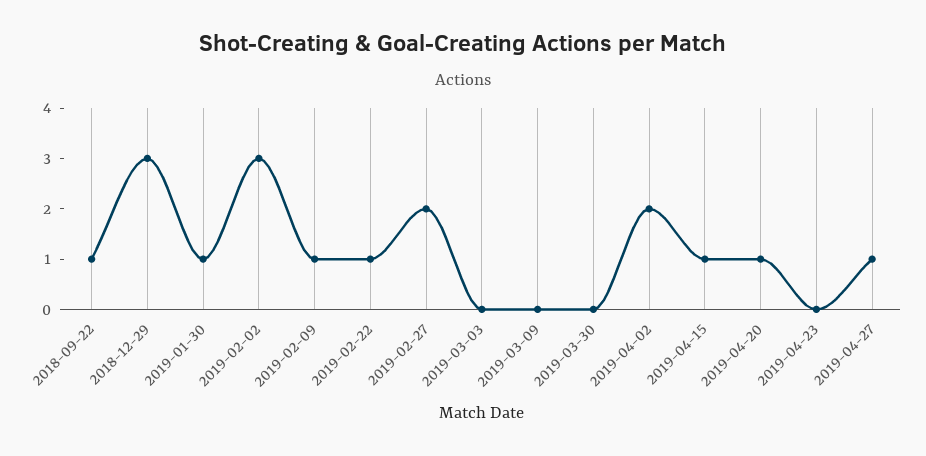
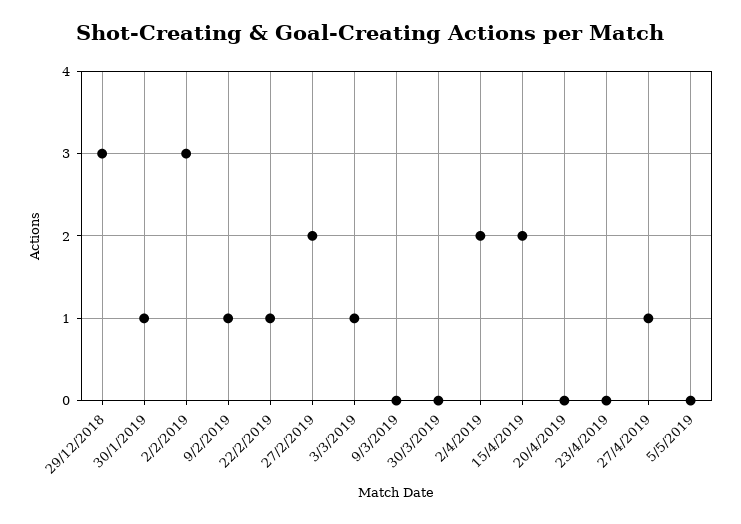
2018-09-22: 1 -> none
2019-03-03: 0 -> 1
2019-04-15: 1 -> 2
2019-04-20: 1 -> 0
5/5/2019: none -> 0

